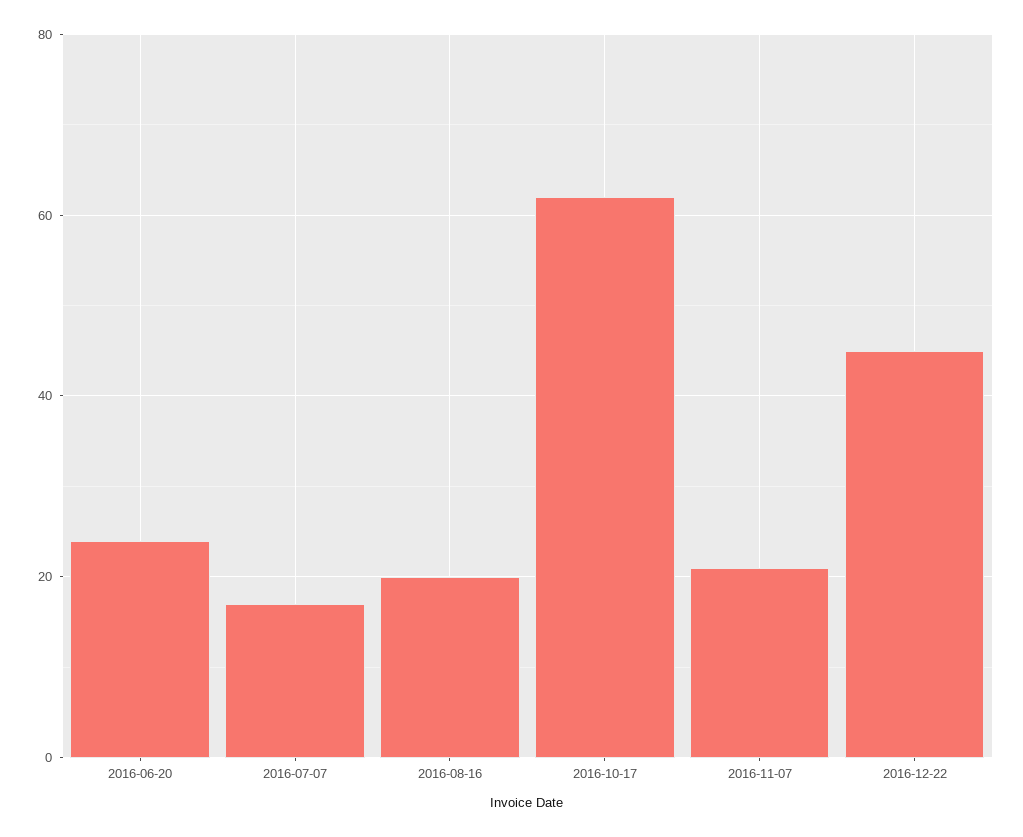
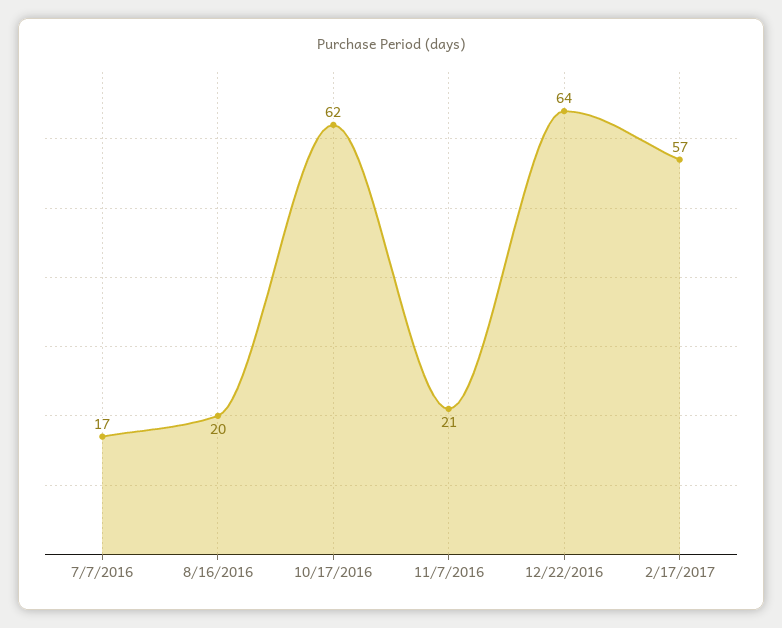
2016-06-20: 25 -> none
2016-12-22: 45 -> 64
2/17/2017: none -> 57

